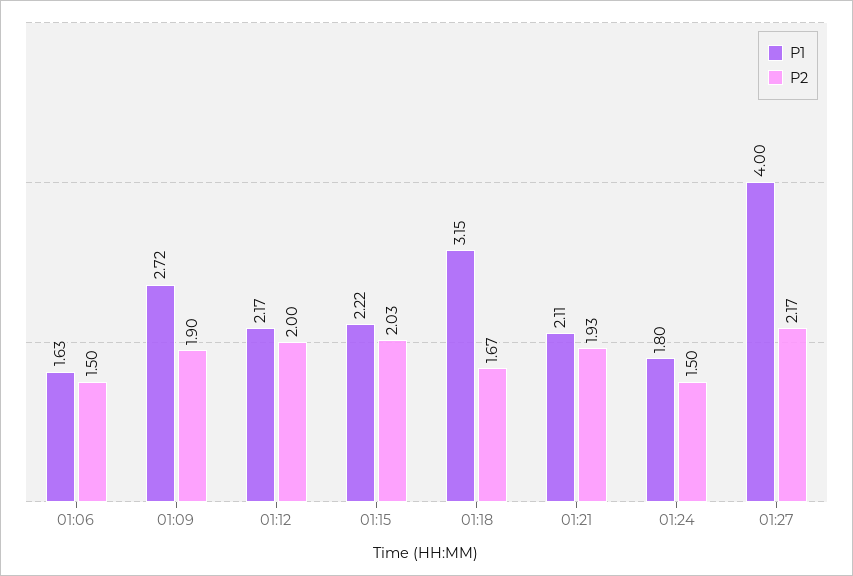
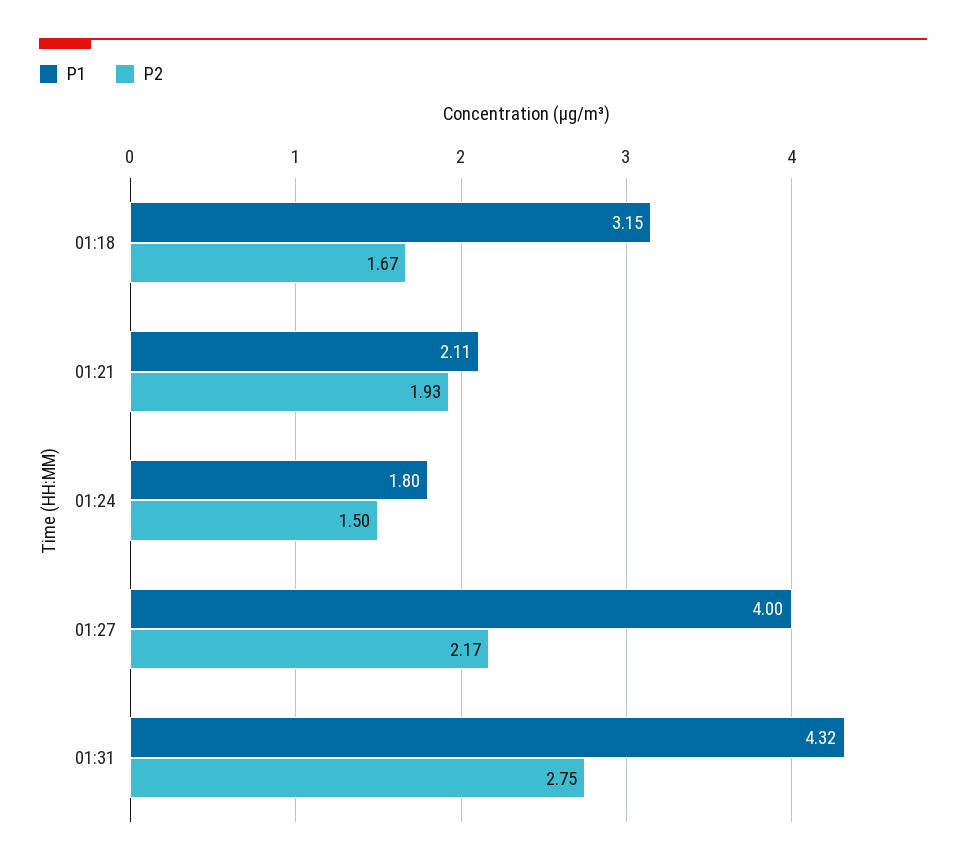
P1, 01:06: 1.63 -> none
P2, 01:06: 1.5 -> none
P1, 01:09: 2.72 -> none
P2, 01:09: 1.9 -> none
P1, 01:12: 2.17 -> none
P2, 01:12: 2 -> none
P1, 01:15: 2.22 -> none
P2, 01:15: 2.03 -> none
P1, 01:31: none -> 4.32
P2, 01:31: none -> 2.75

